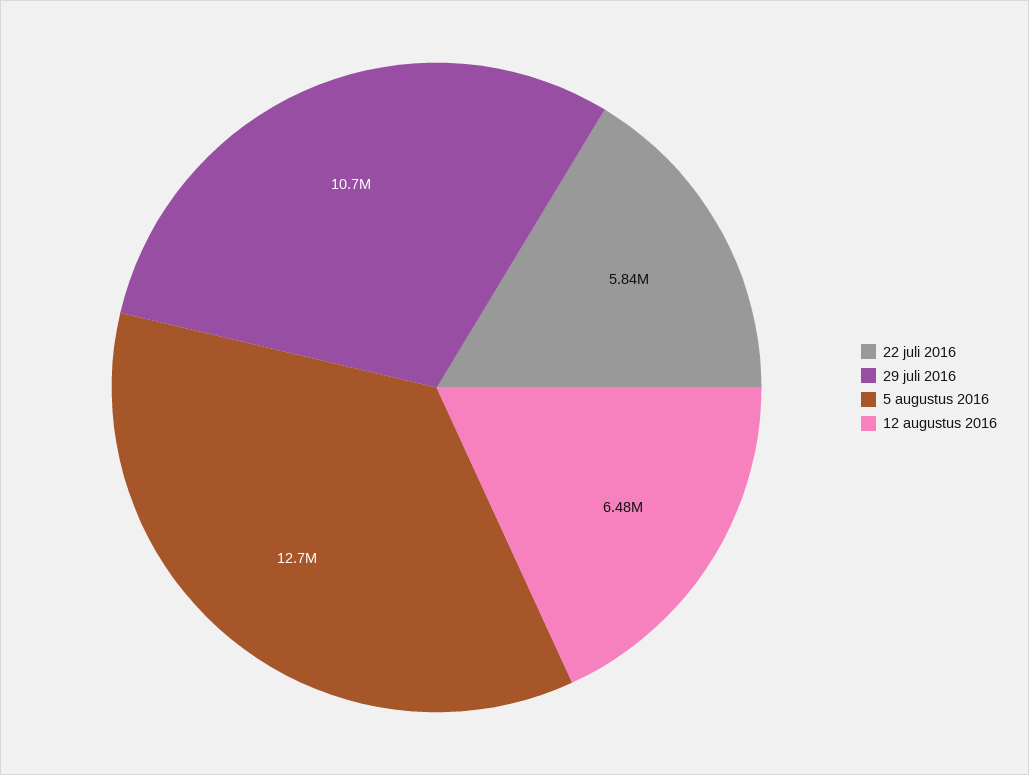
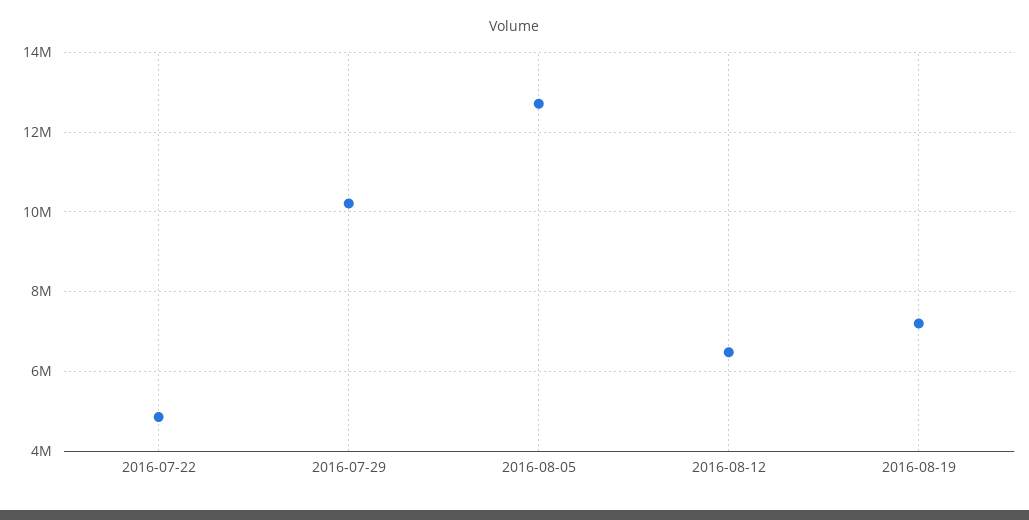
22 juli 2016: 5840000 -> 4800000
29 juli 2016: 10700000 -> 10200000
2016-08-19: none -> 7200000

